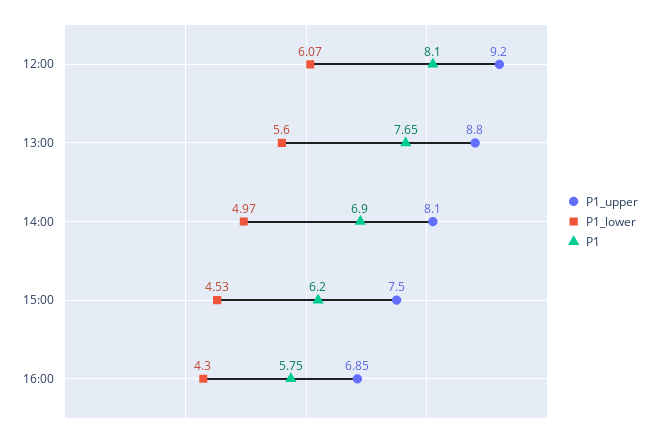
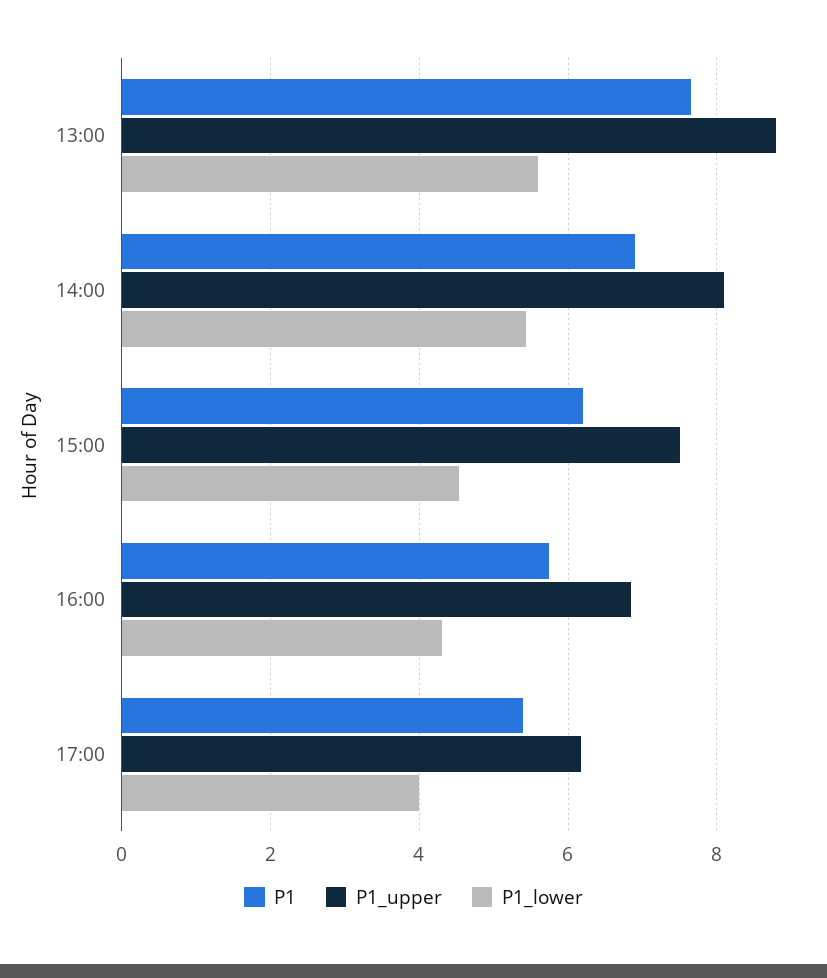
P1_upper, 12:00: 9.2 -> none
P1_lower, 12:00: 6.07 -> none
P1, 12:00: 8.1 -> none
P1_lower, 14:00: 4.97 -> 5.4
P1, 17:00: none -> 5.4
P1_upper, 17:00: none -> 6.2
P1_lower, 17:00: none -> 4

